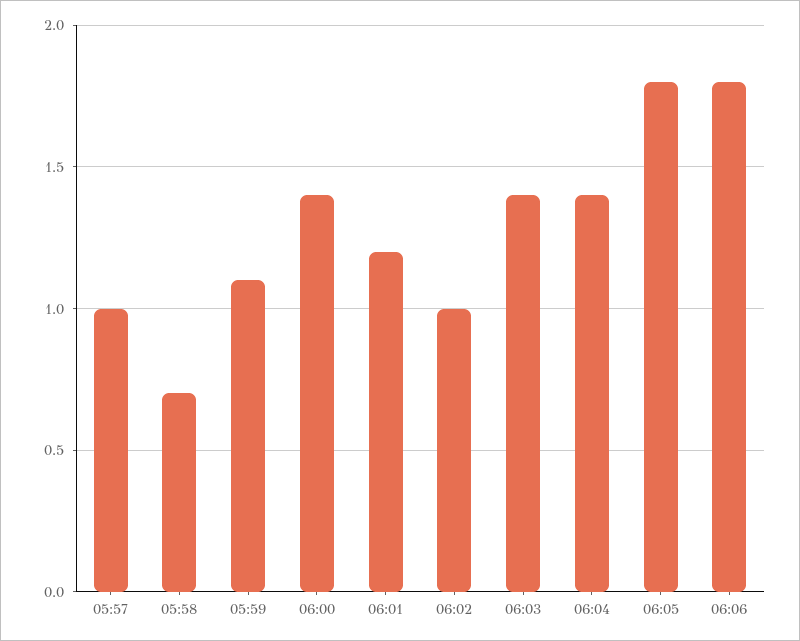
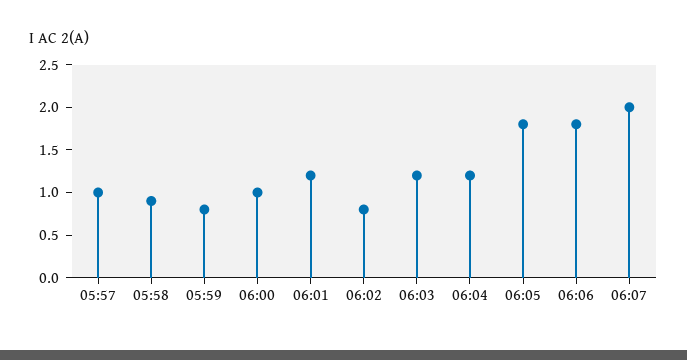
05:58: 0.7 -> 0.9
05:59: 1.1 -> 0.8
06:00: 1.4 -> 1
06:02: 1 -> 0.8
06:03: 1.4 -> 1.2
06:04: 1.4 -> 1.2
06:07: none -> 2

